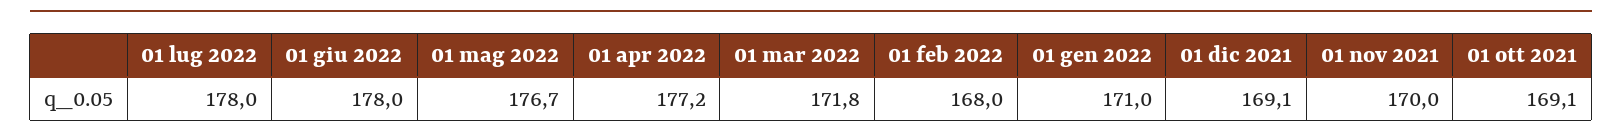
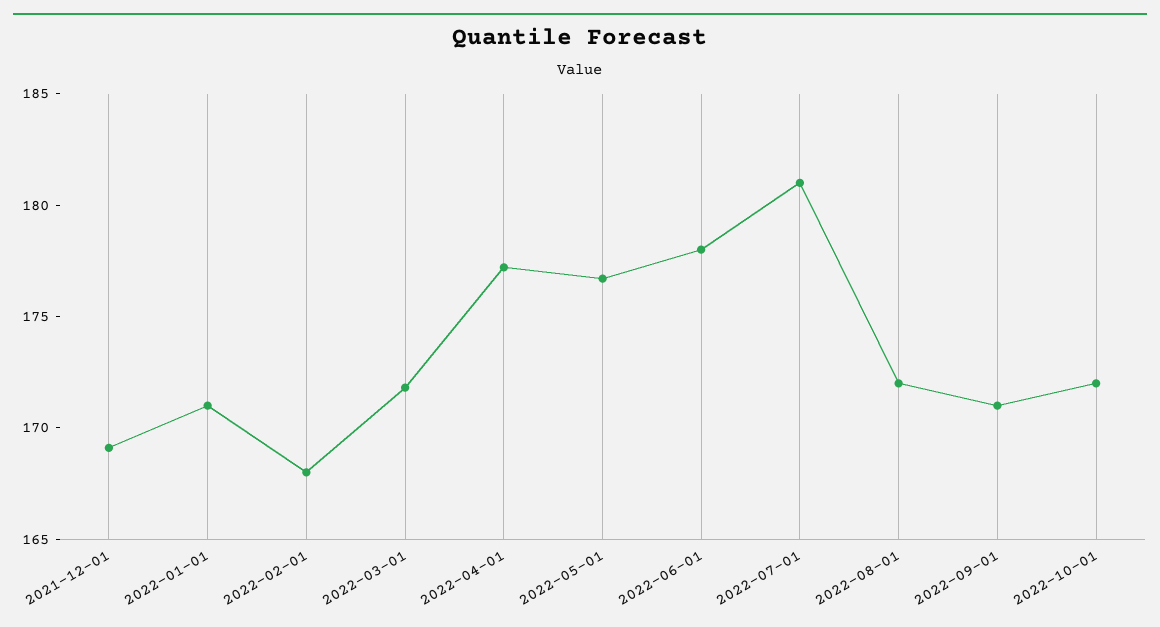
01 lug 2022: 178 -> 181
01 nov 2021: 170 -> none
01 ott 2021: 169.1 -> none
2022-08-01: none -> 172
2022-09-01: none -> 171
2022-10-01: none -> 172

